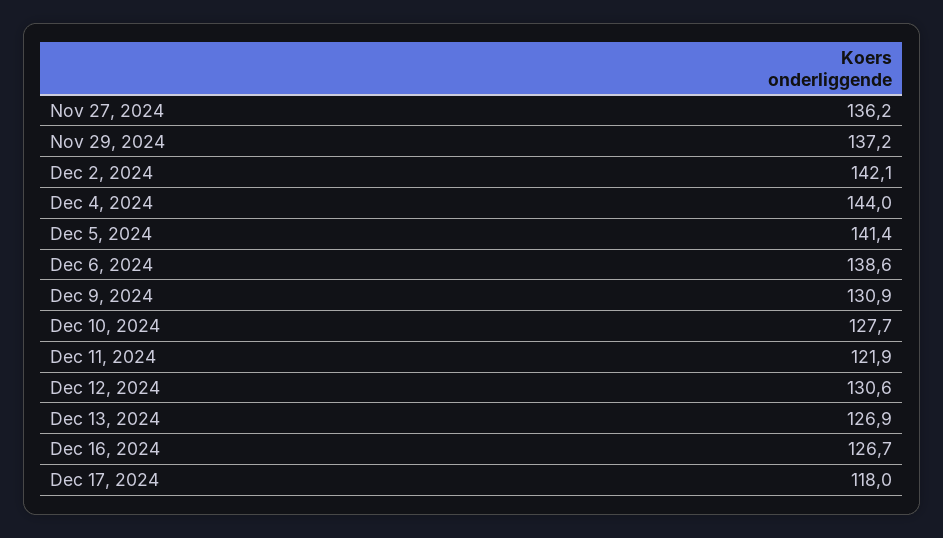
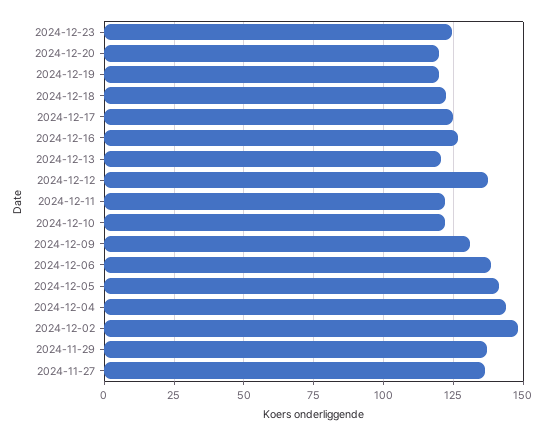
Dec 2, 2024: 142.1 -> 147.5
Dec 10, 2024: 127.7 -> 122.5
Dec 12, 2024: 130.6 -> 137.5
Dec 13, 2024: 126.9 -> 120
Dec 17, 2024: 118 -> 125
2024-12-23: none -> 125
2024-12-20: none -> 120
2024-12-19: none -> 120
2024-12-18: none -> 122.5

